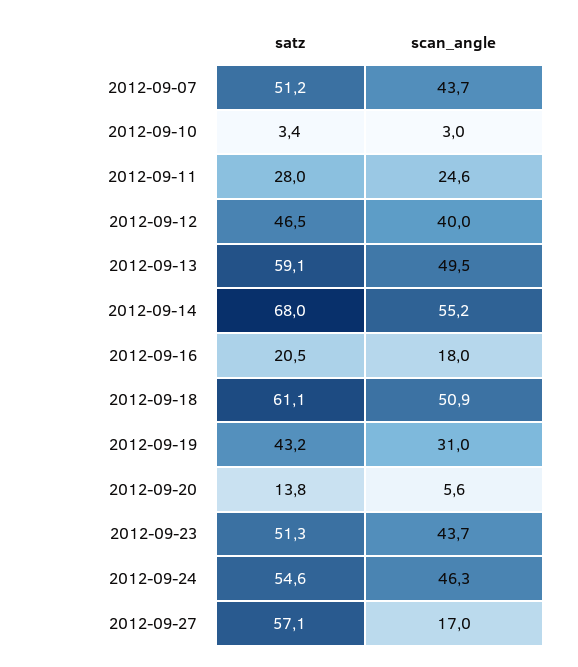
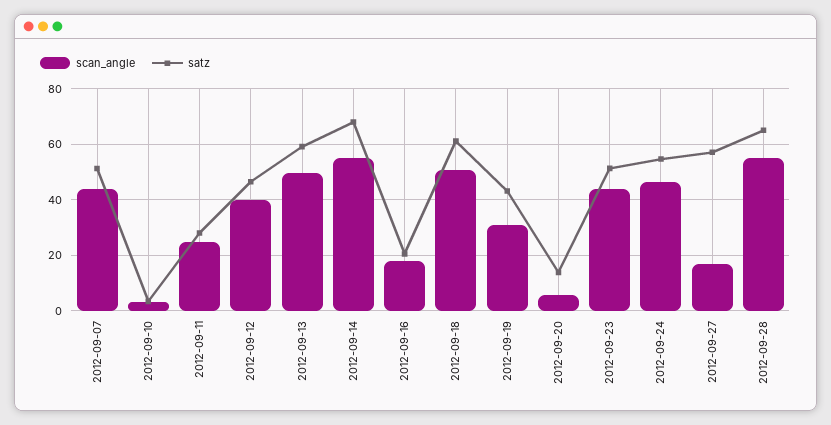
scan_angle, 2012-09-28: none -> 55
satz, 2012-09-28: none -> 65

